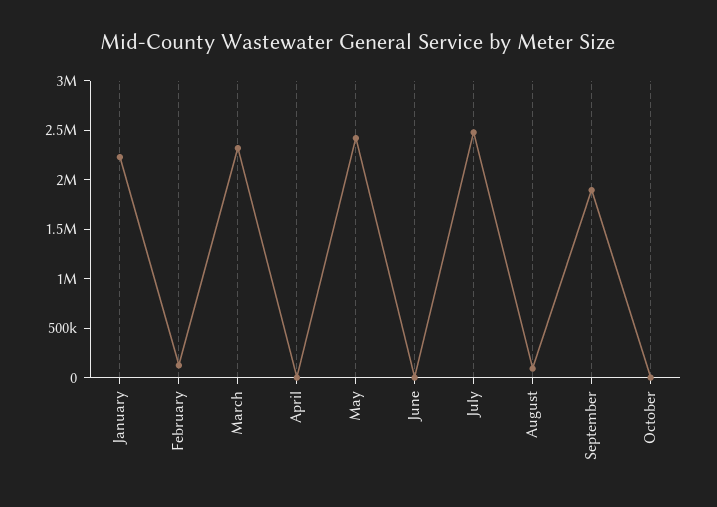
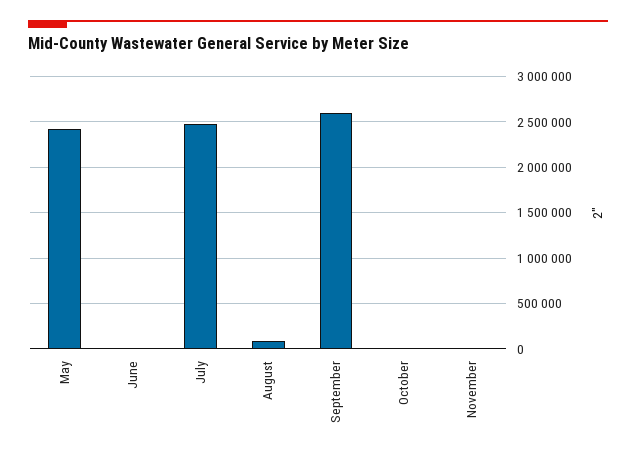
January: 2200000 -> none
February: 100000 -> none
March: 2300000 -> none
April: 0 -> none
September: 1900000 -> 2600000
November: none -> 0

